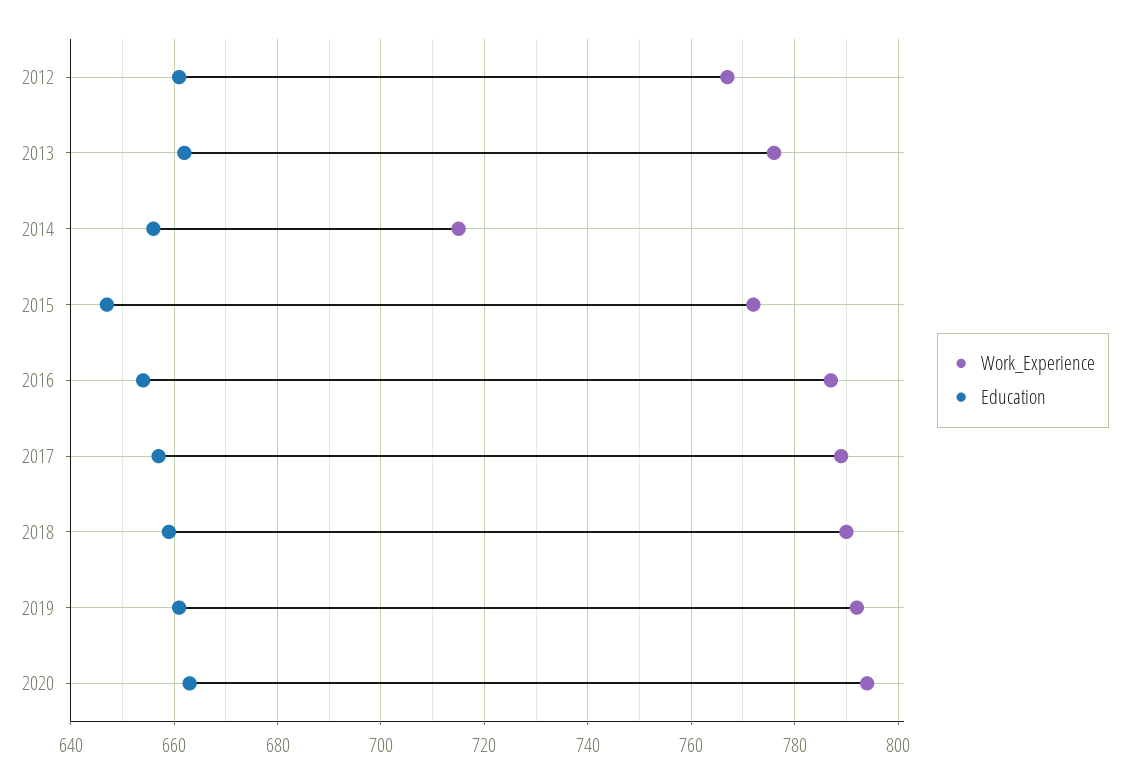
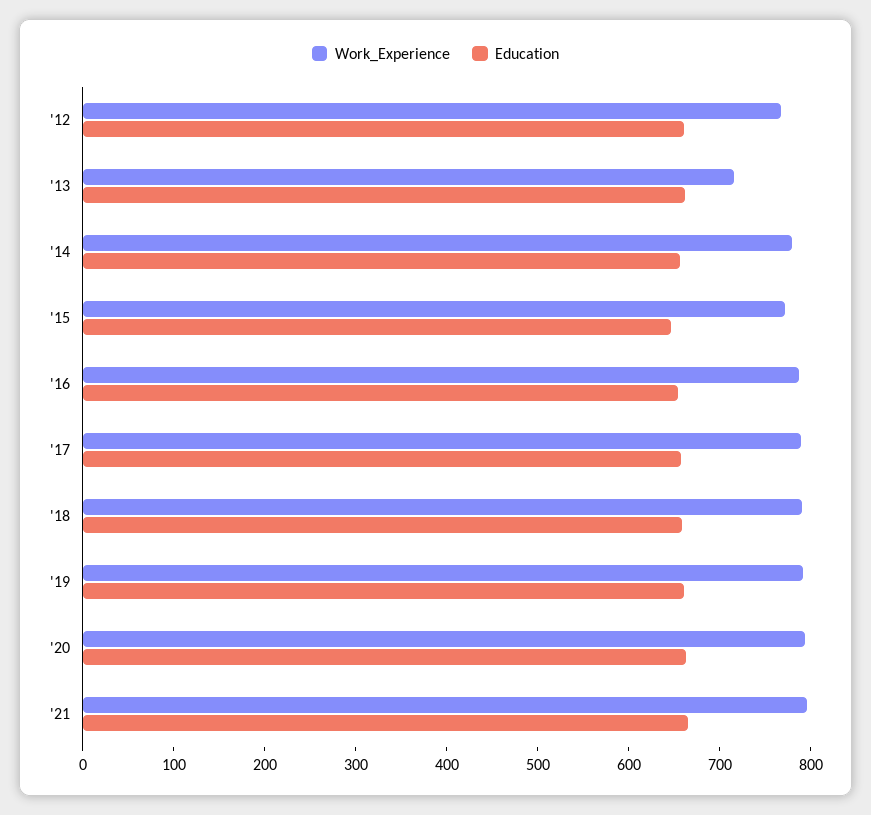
Work_Experience, 2013: 775 -> 720
Work_Experience, 2014: 715 -> 780
Work_Experience, '21: none -> 800
Education, '21: none -> 660

